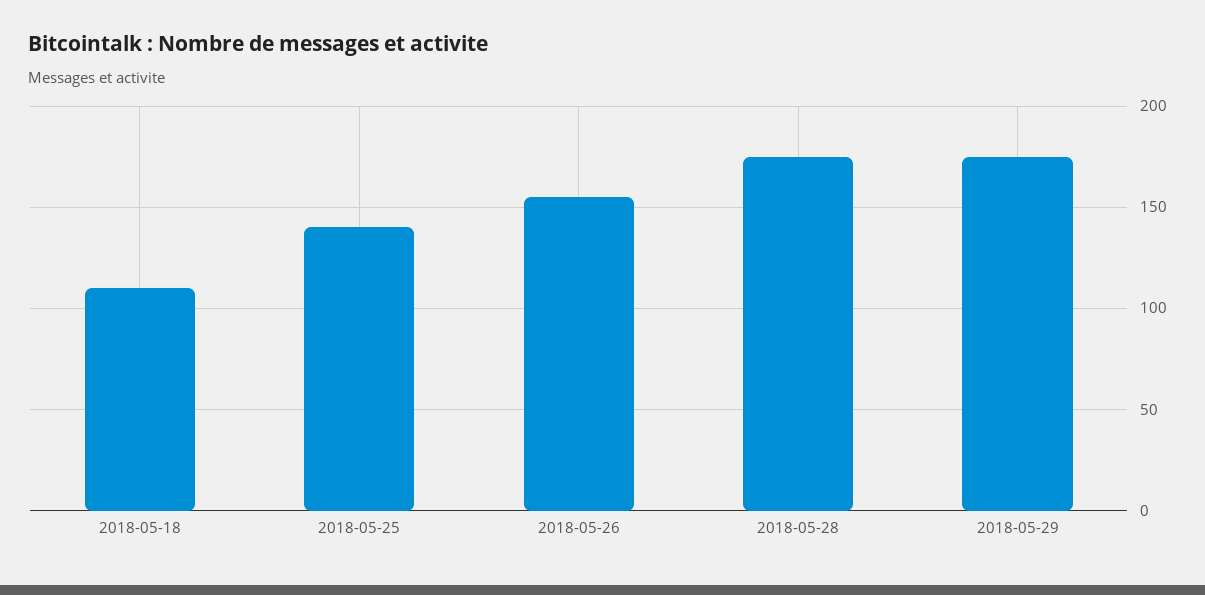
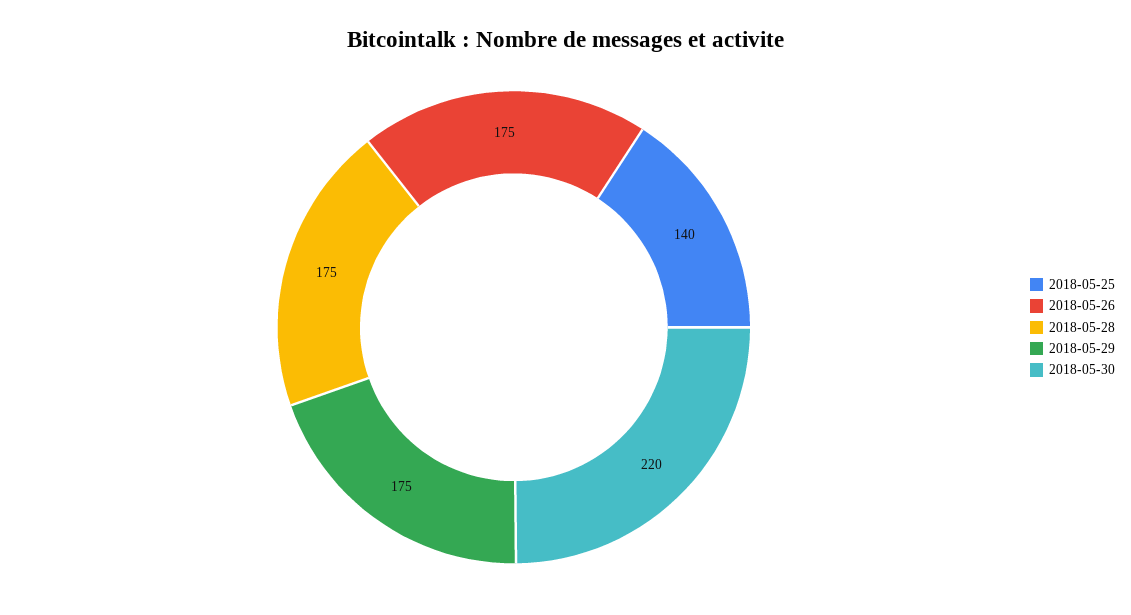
2018-05-18: 110 -> none
2018-05-26: 155 -> 175
2018-05-30: none -> 220

